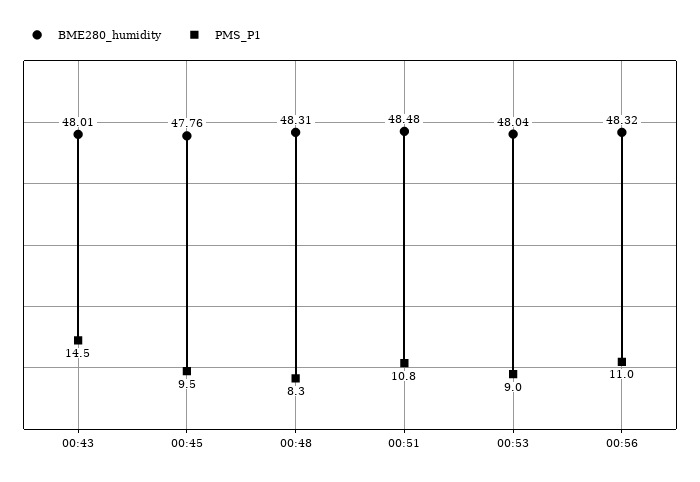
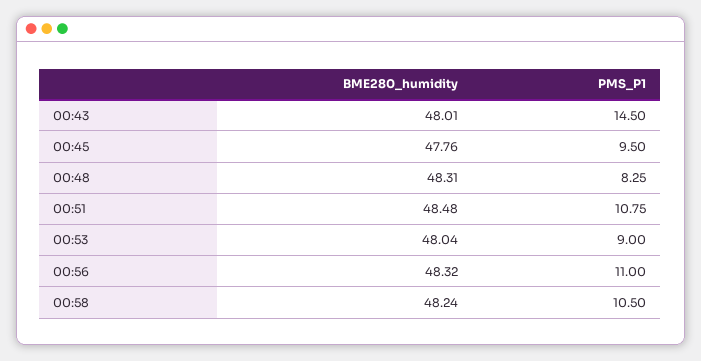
BME280_humidity, 00:58: none -> 48.24
PMS_P1, 00:58: none -> 10.5

